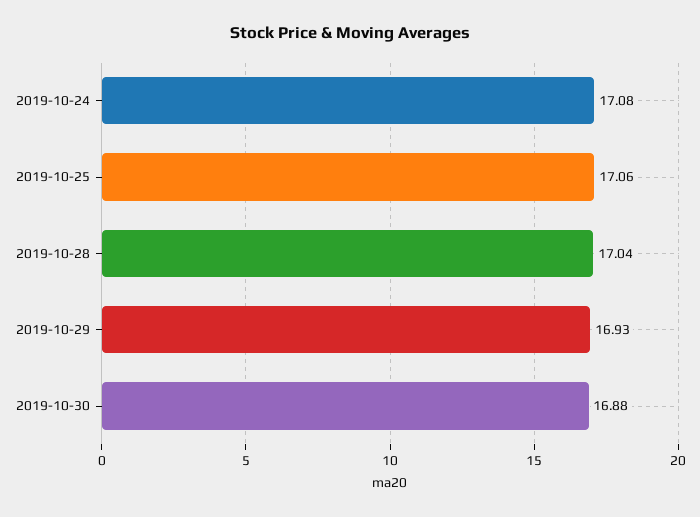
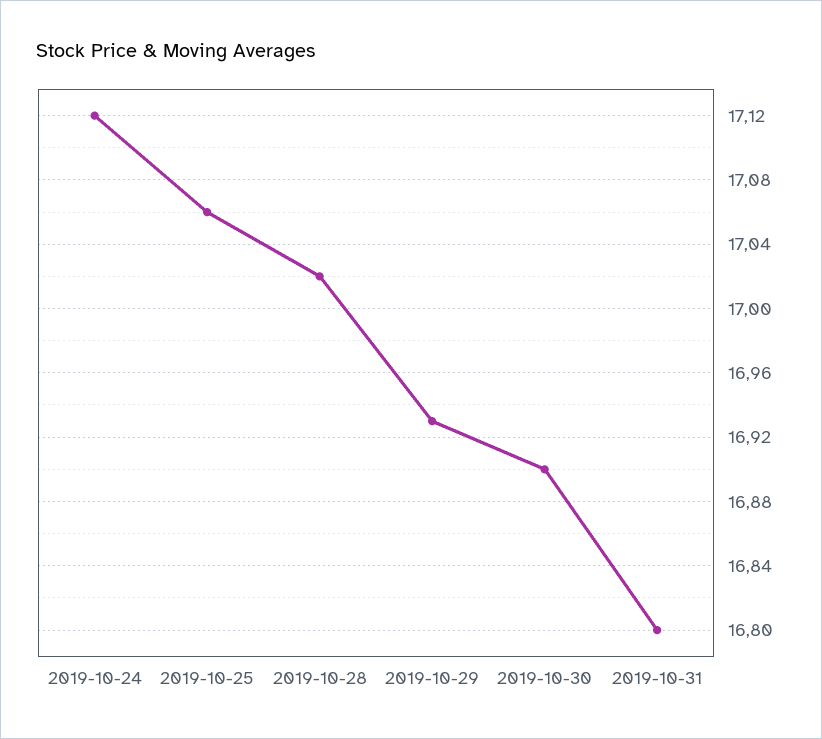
2019-10-24: 17.08 -> 17.12
2019-10-28: 17.04 -> 17.02
2019-10-30: 16.88 -> 16.9
2019-10-31: none -> 16.8

